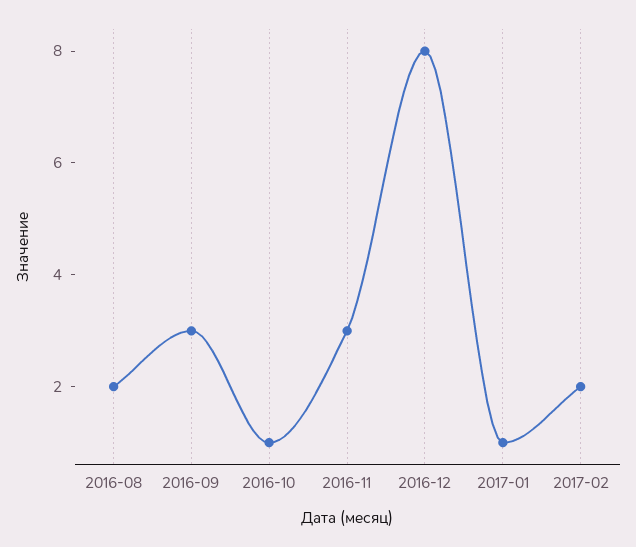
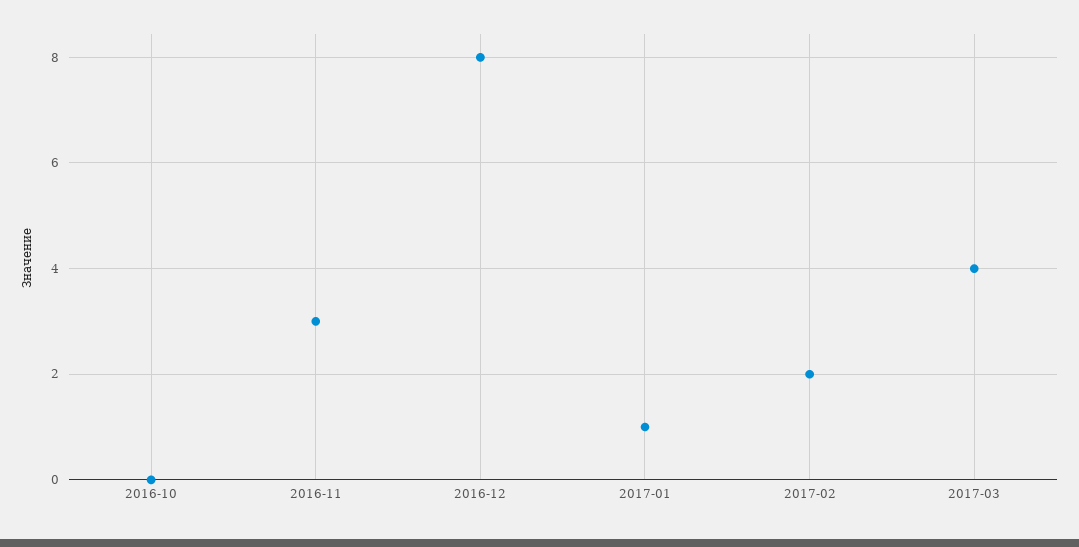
2016-08: 2 -> none
2016-09: 3 -> none
2016-10: 1 -> 0
2017-03: none -> 4

